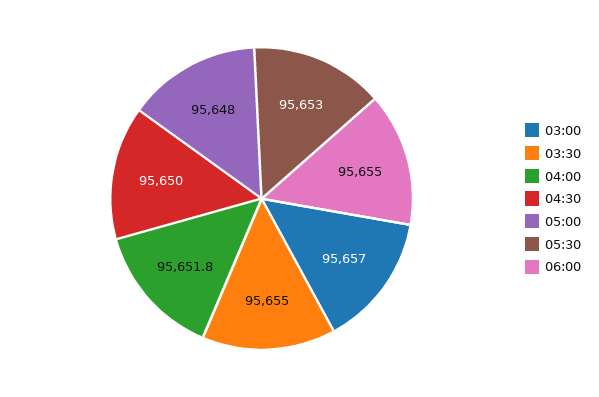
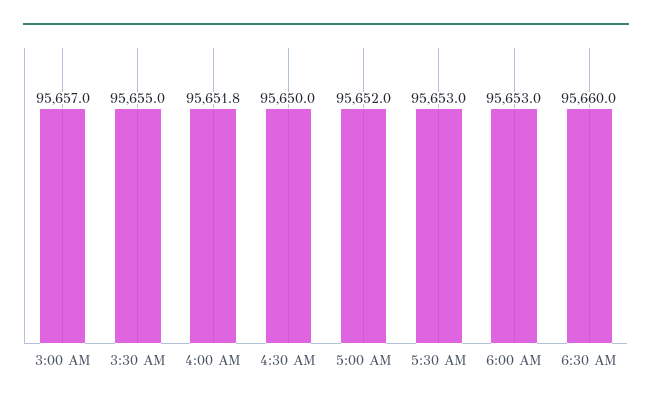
05:00: 95648 -> 95652
06:00: 95655 -> 95653
6:30 AM: none -> 95660

